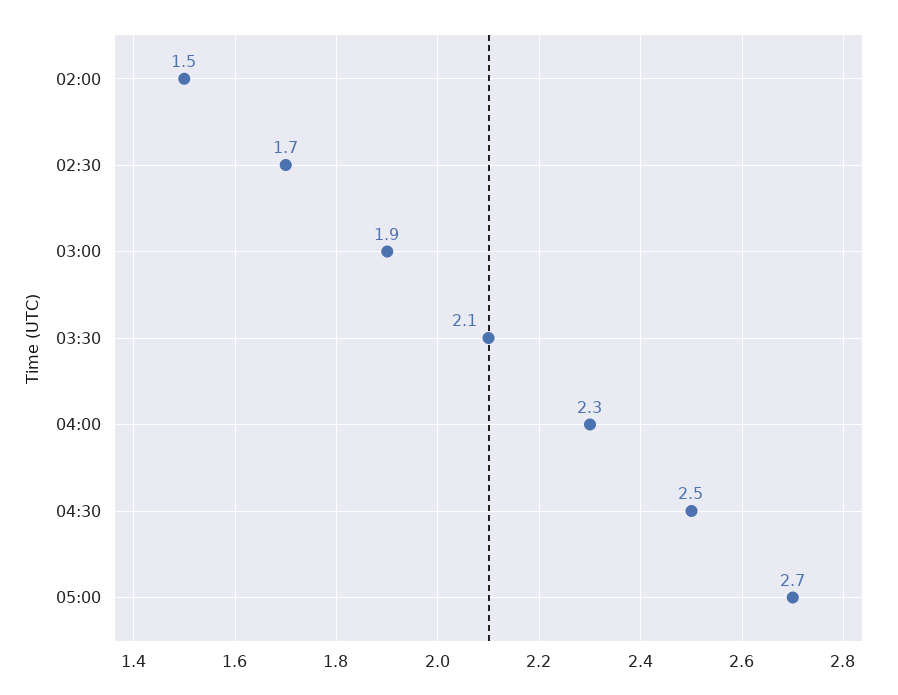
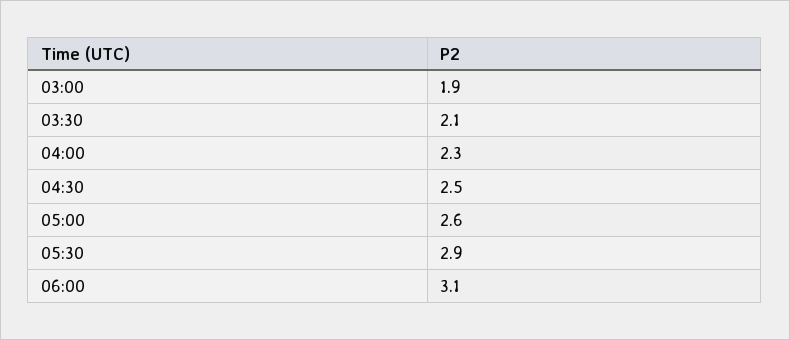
02:00: 1.5 -> none
02:30: 1.7 -> none
05:00: 2.7 -> 2.6
05:30: none -> 2.9
06:00: none -> 3.1

